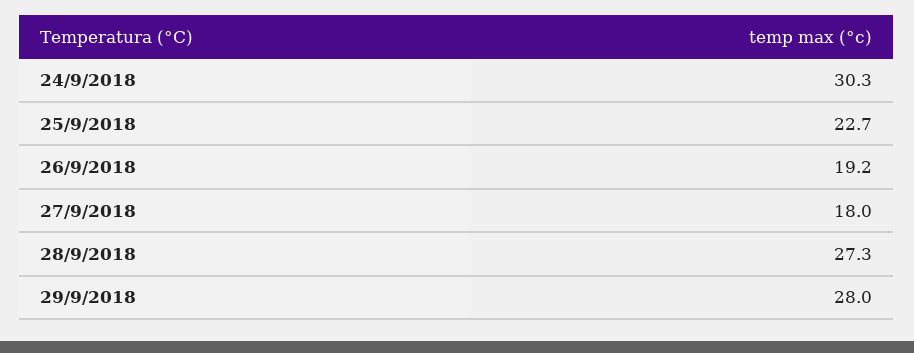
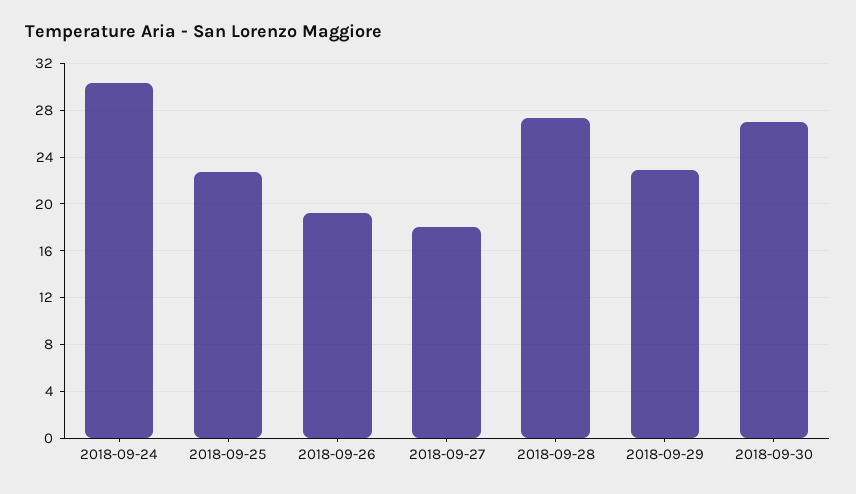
29/9/2018: 28 -> 23
2018-09-30: none -> 27

